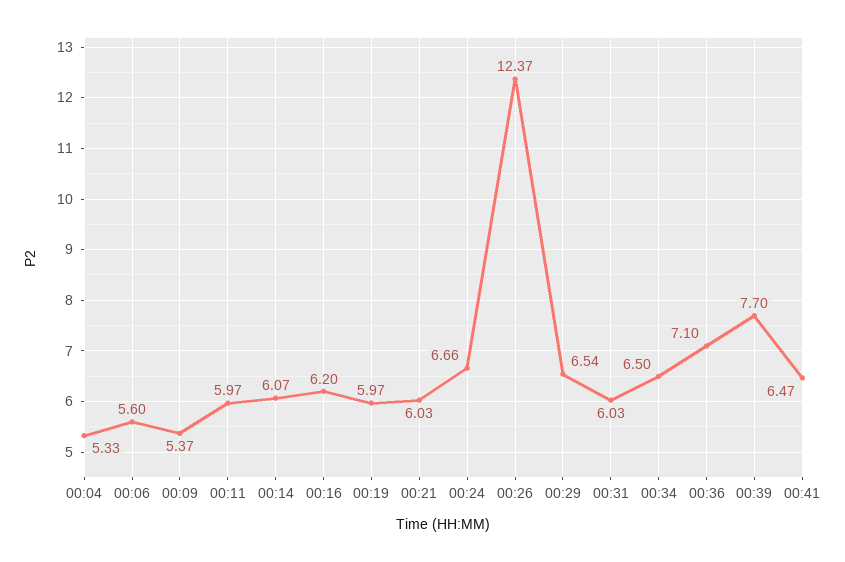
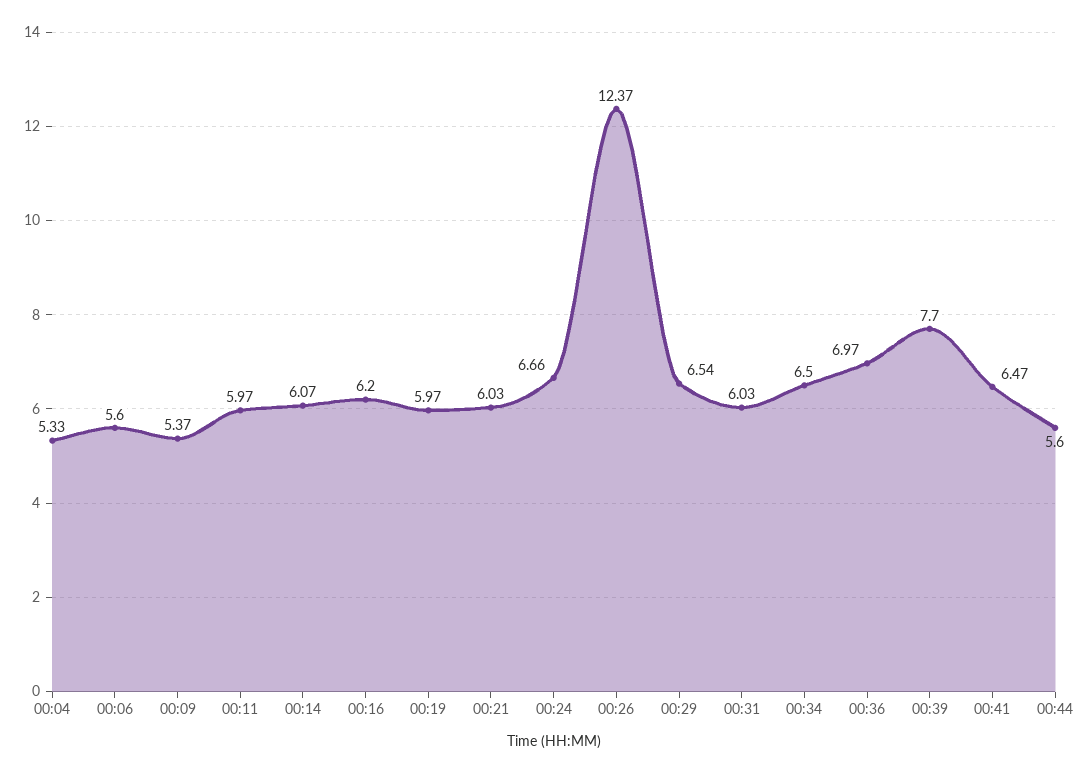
00:36: 7.1 -> 6.97
00:44: none -> 5.6

